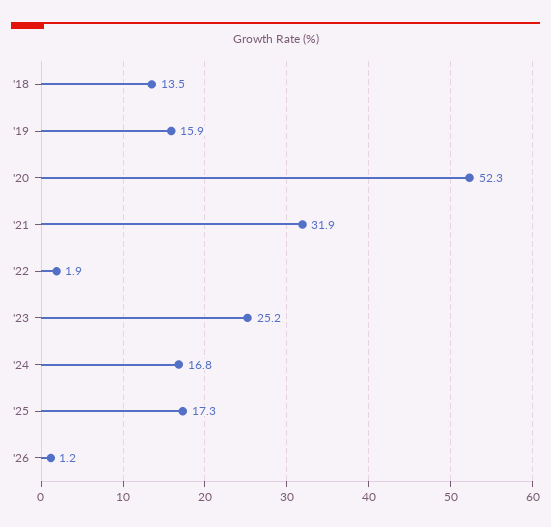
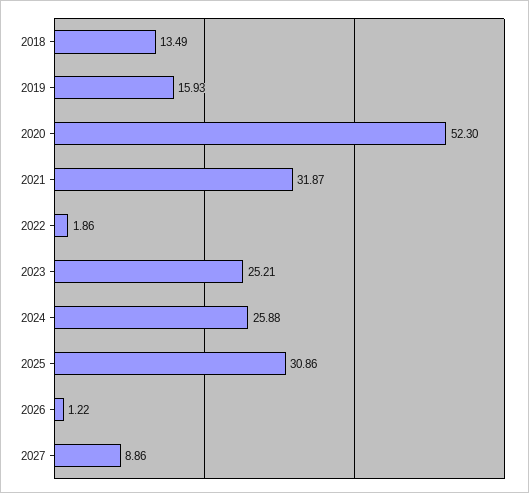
'24: 16.8 -> 25.88
'25: 17.3 -> 30.86
2027: none -> 8.86

